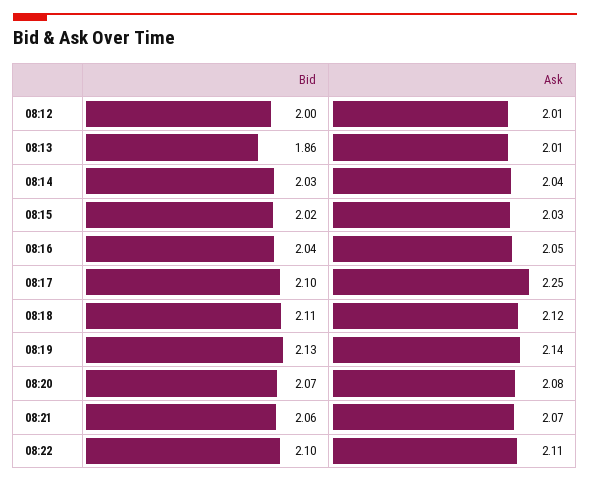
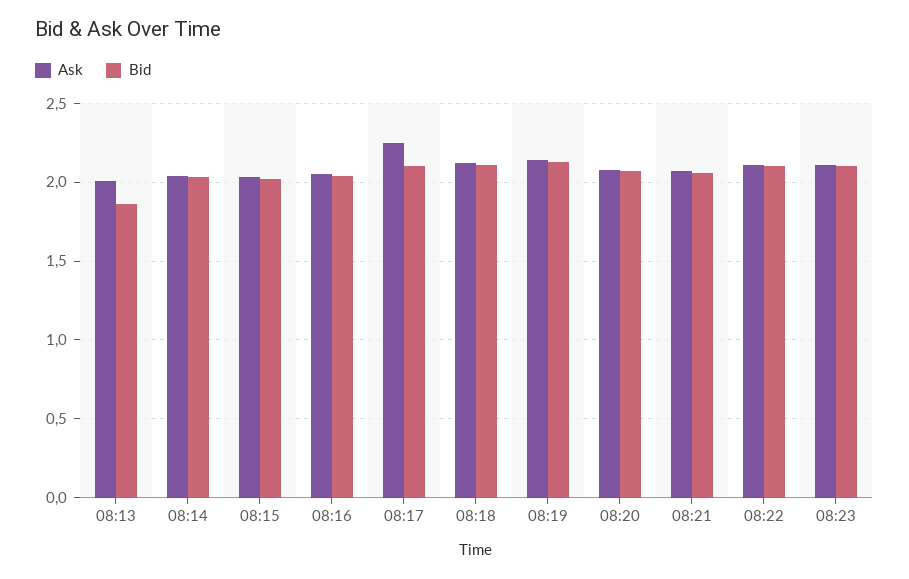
Bid, 08:12: 2 -> none
Ask, 08:12: 2.01 -> none
Ask, 08:23: none -> 2.1
Bid, 08:23: none -> 2.1

